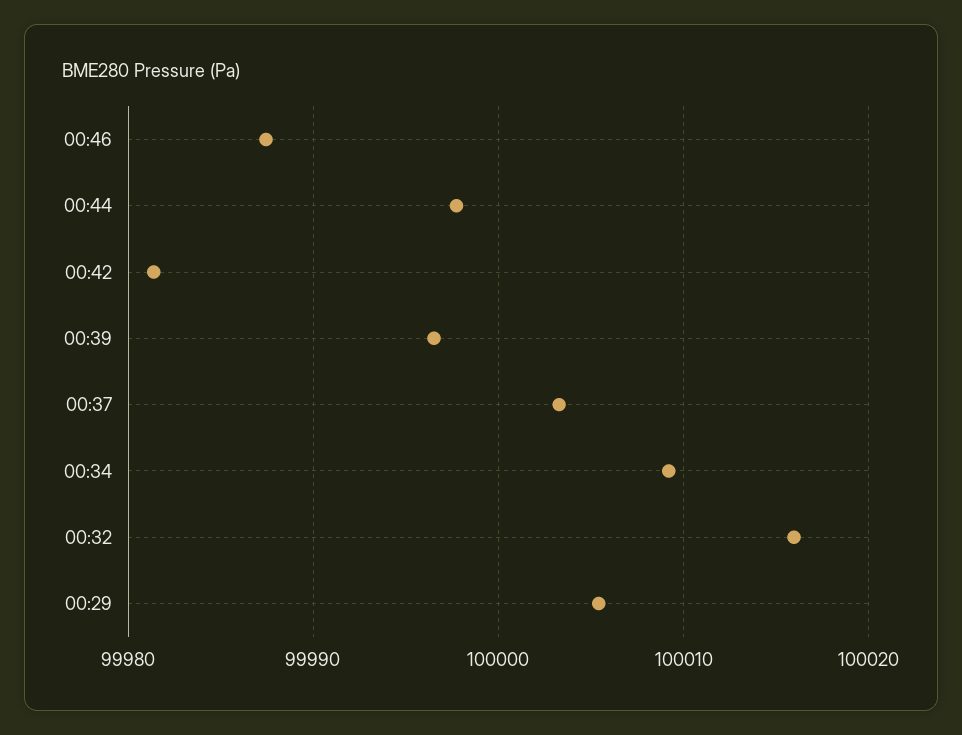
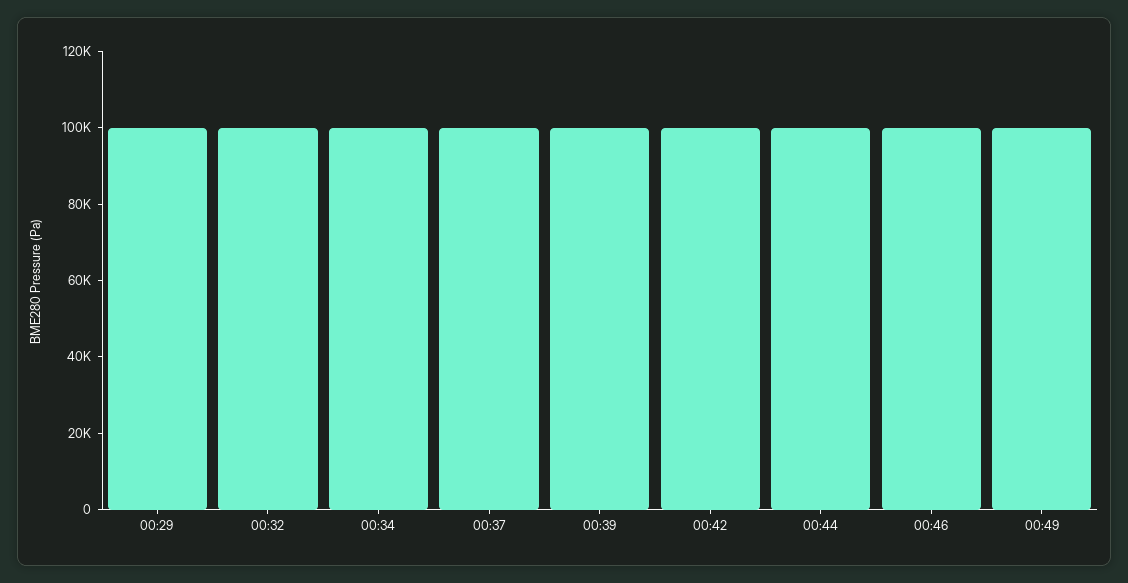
00:49: none -> 100000

